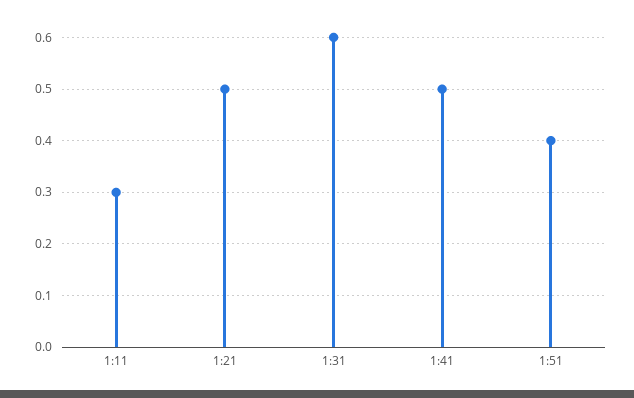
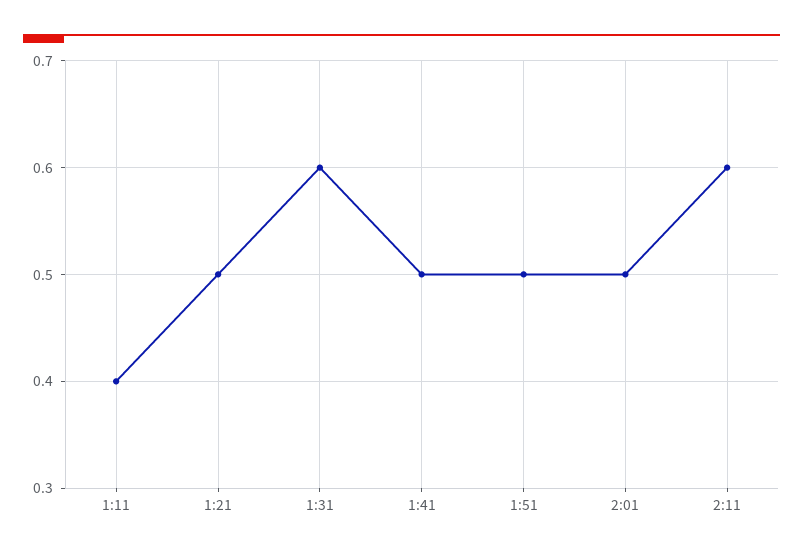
1:11: 0.3 -> 0.4
1:51: 0.4 -> 0.5
2:01: none -> 0.5
2:11: none -> 0.6

